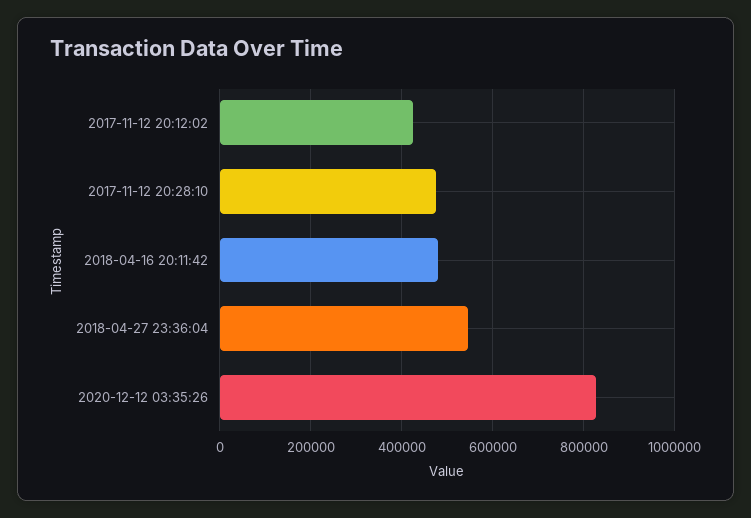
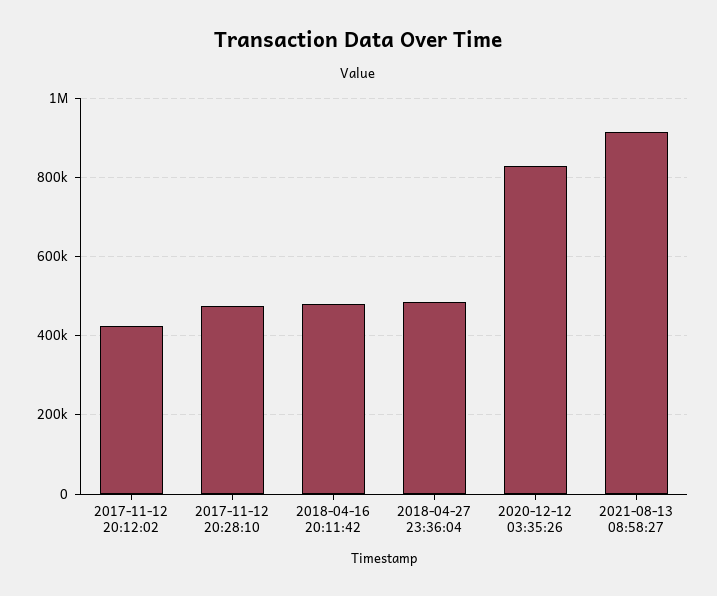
2018-04-27 23:36:04: 540000 -> 480000
2021-08-13 08:58:27: none -> 920000

